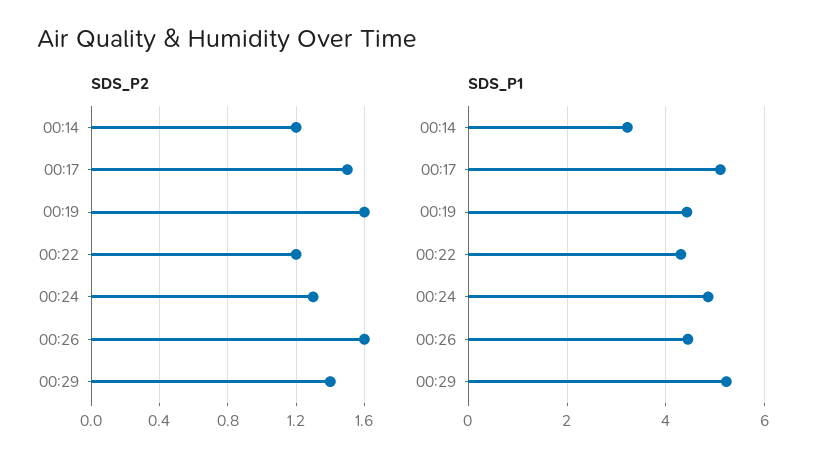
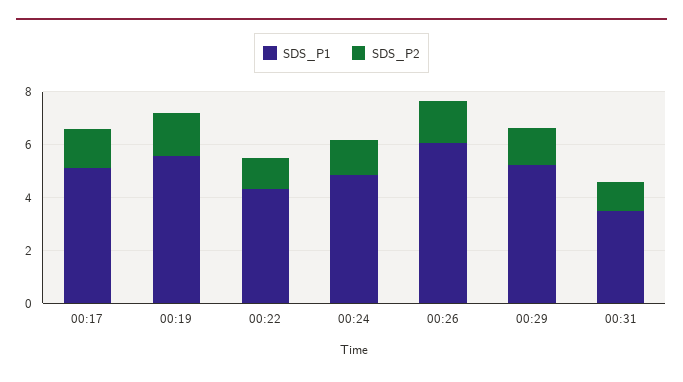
SDS_P2, 00:14: 1.2 -> none
SDS_P1, 00:14: 3.2 -> none
SDS_P1, 00:19: 4.4 -> 5.5
SDS_P1, 00:26: 4.4 -> 6
SDS_P1, 00:31: none -> 3.5
SDS_P2, 00:31: none -> 1

